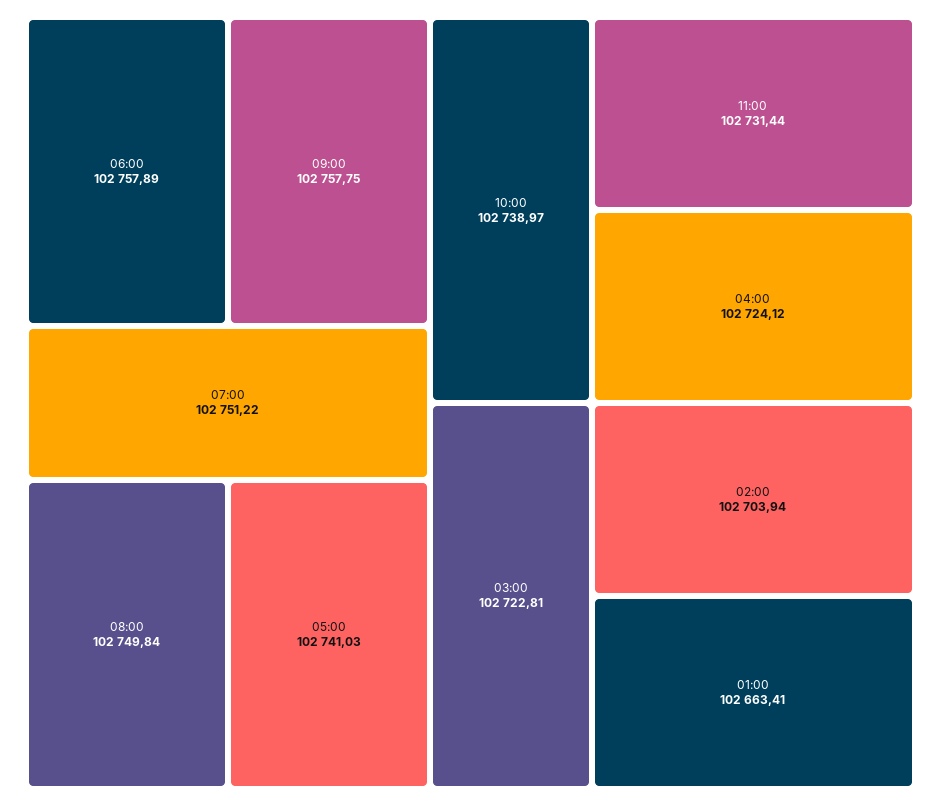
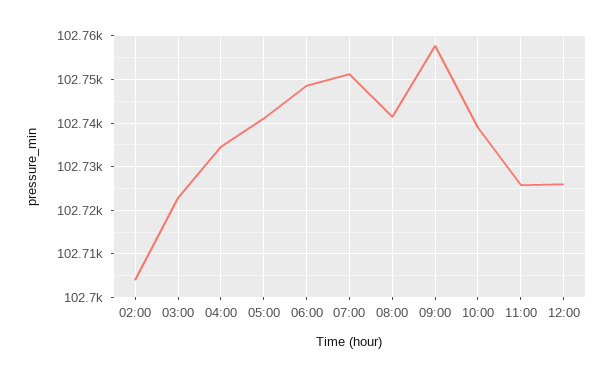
06:00: 102757.89 -> 102748
08:00: 102749.84 -> 102742
11:00: 102731.44 -> 102726
04:00: 102724.12 -> 102734
01:00: 102663.41 -> none
12:00: none -> 102726

